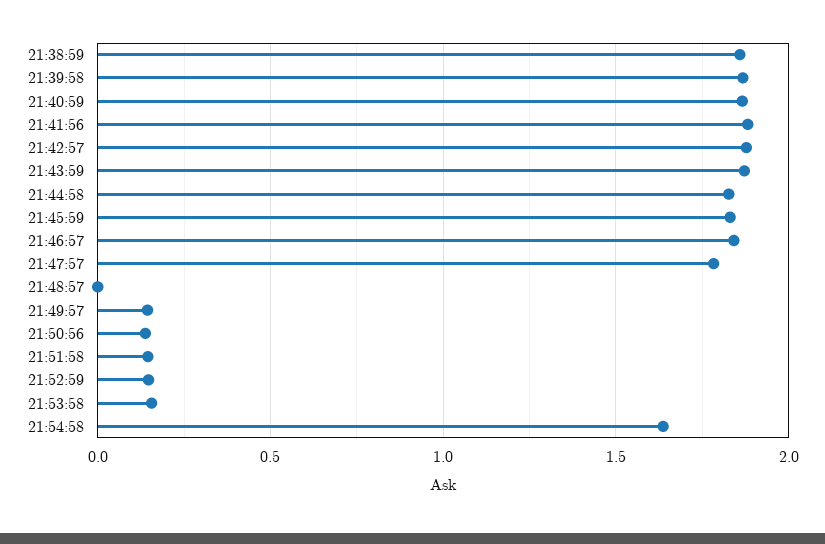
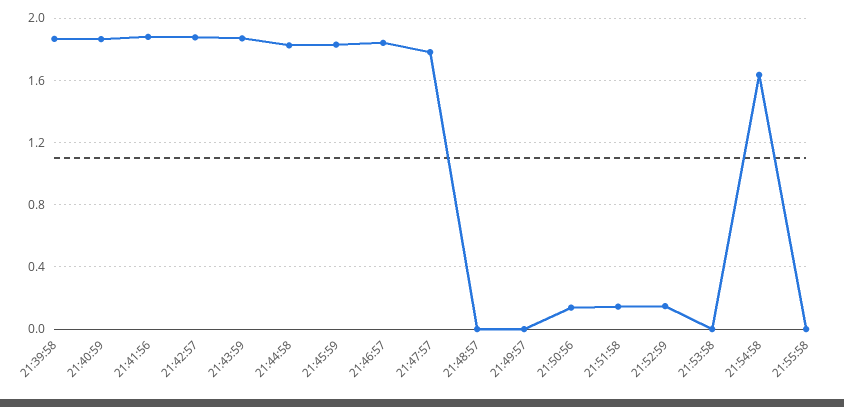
21:38:59: 1.85 -> none
21:49:57: 0.15 -> 0
21:53:58: 0.15 -> 0
21:55:58: none -> 0

